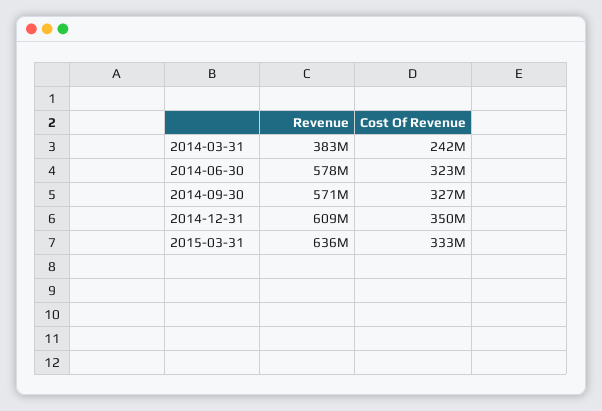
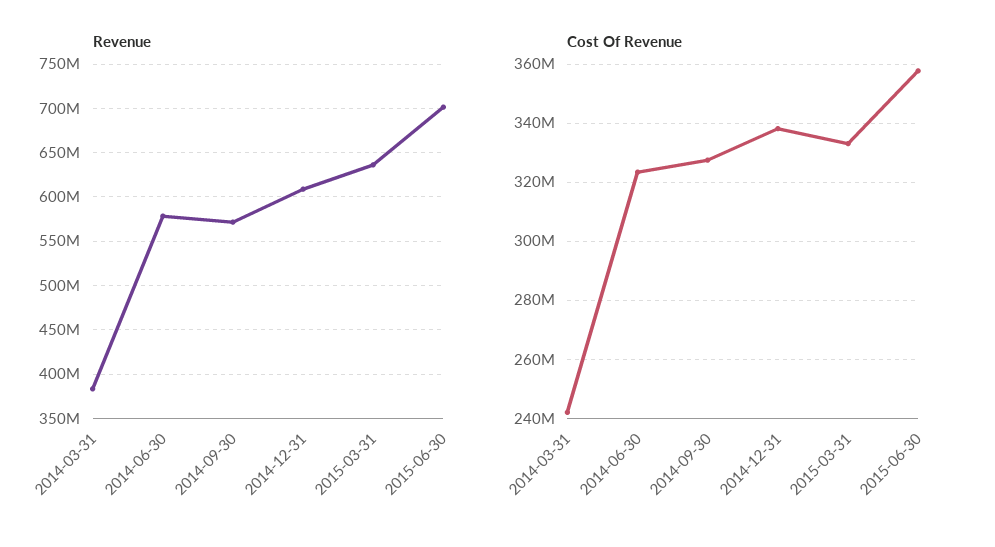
Cost Of Revenue, 2014-12-31: 350000000 -> 337500000
Revenue, 2015-06-30: none -> 700000000
Cost Of Revenue, 2015-06-30: none -> 357500000

